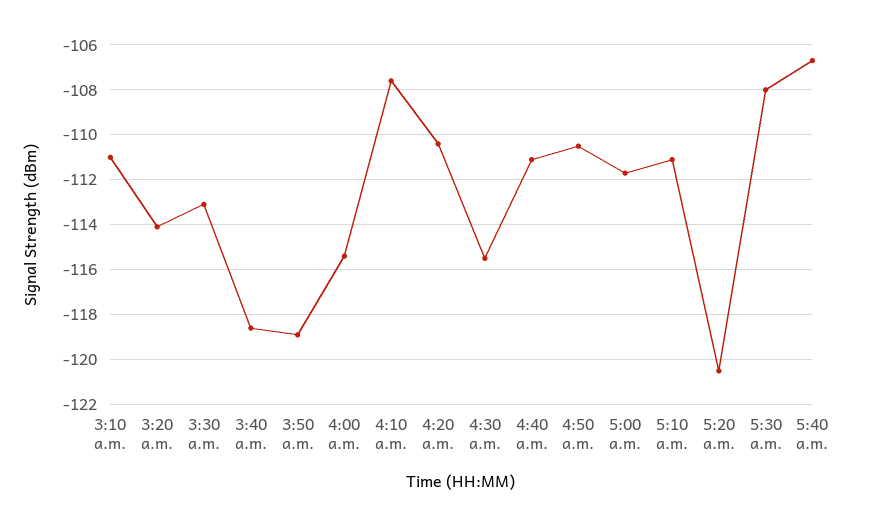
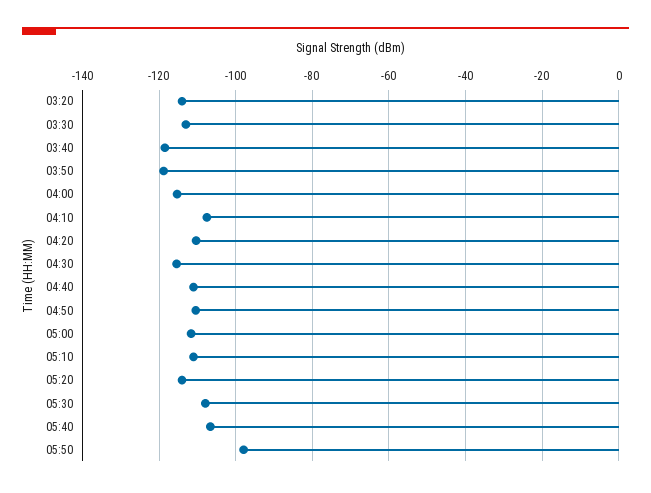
3:10 a.m.: -111 -> none
5:20 a.m.: -120.5 -> -114
05:50: none -> -98

